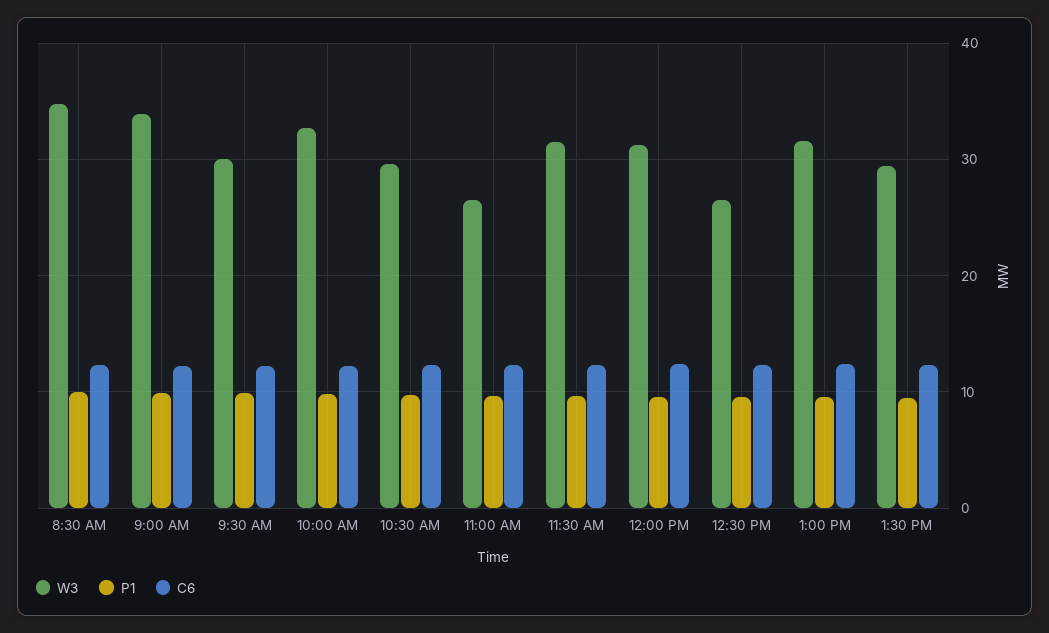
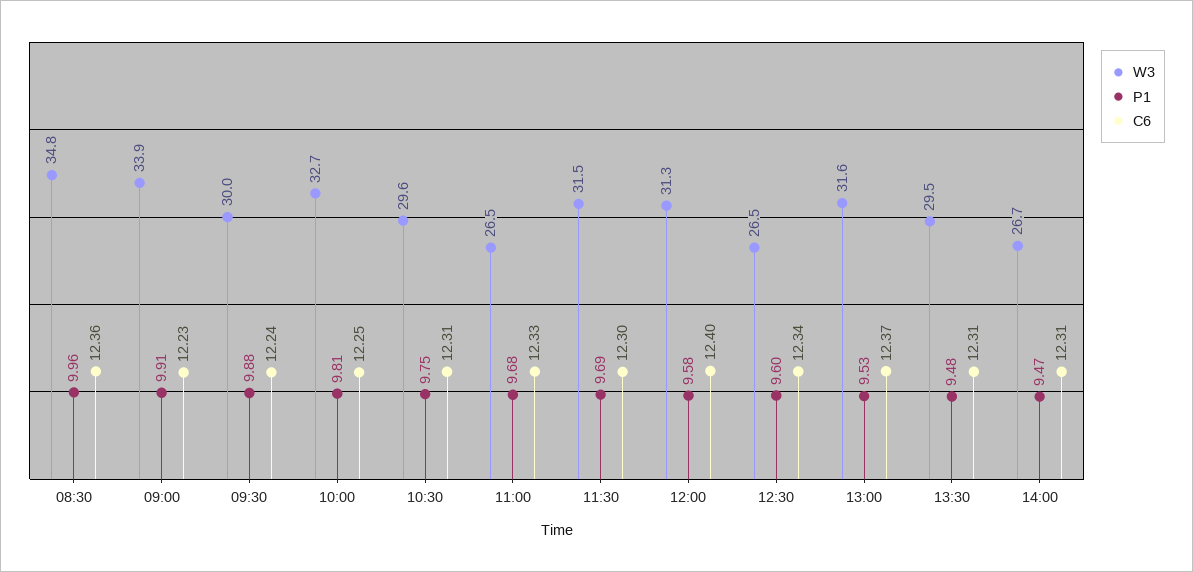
W3, 14:00: none -> 26.7
P1, 14:00: none -> 9.47
C6, 14:00: none -> 12.31

